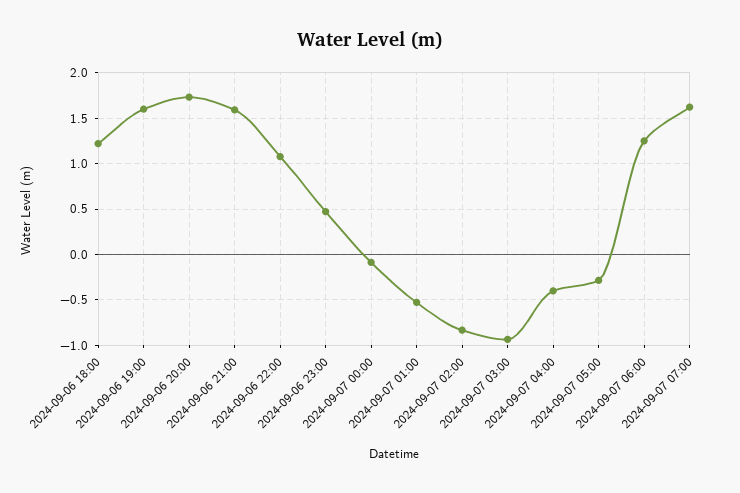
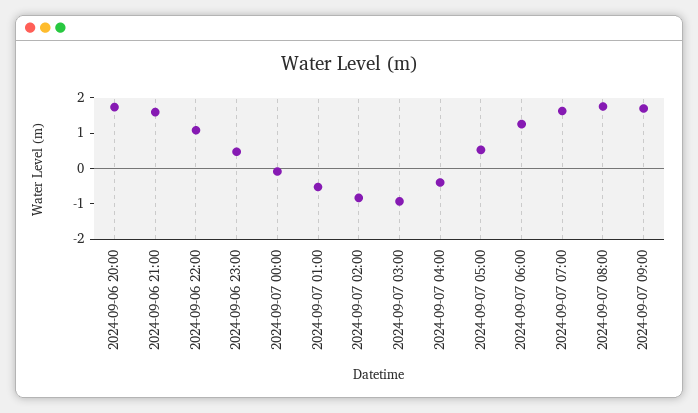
2024-09-06 18:00: 1.2 -> none
2024-09-06 19:00: 1.6 -> none
2024-09-07 05:00: -0.3 -> 0.5
2024-09-07 08:00: none -> 1.75
2024-09-07 09:00: none -> 1.75

